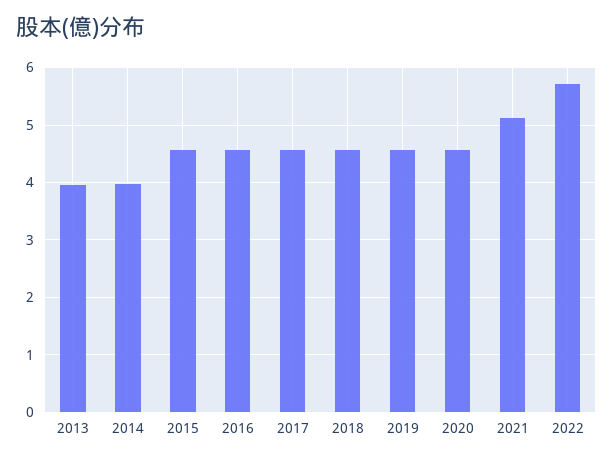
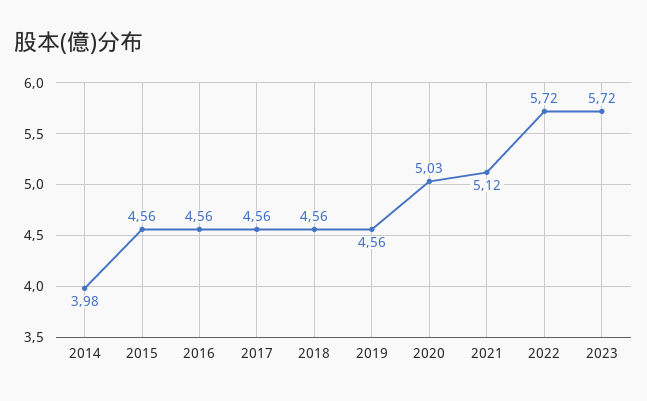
2013: 4 -> none
2020: 4.6 -> 5.03
2023: none -> 5.72

